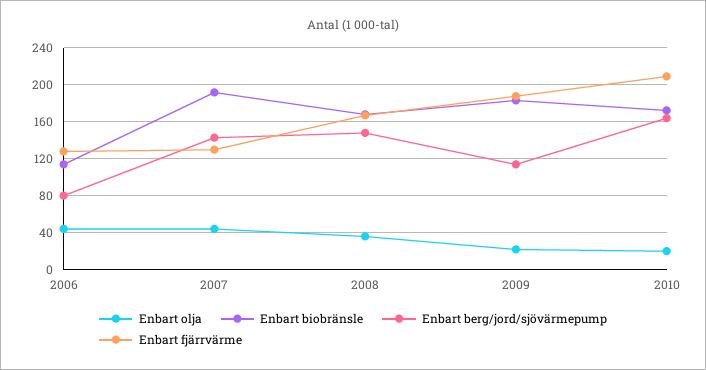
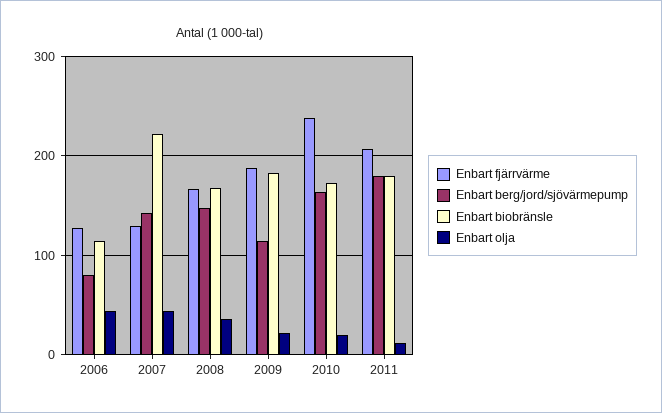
Enbart biobränsle, 2007: 190 -> 220
Enbart fjärrvärme, 2010: 210 -> 240
Enbart fjärrvärme, 2011: none -> 210
Enbart berg/jord/sjövärmepump, 2011: none -> 180
Enbart biobränsle, 2011: none -> 180
Enbart olja, 2011: none -> 10

